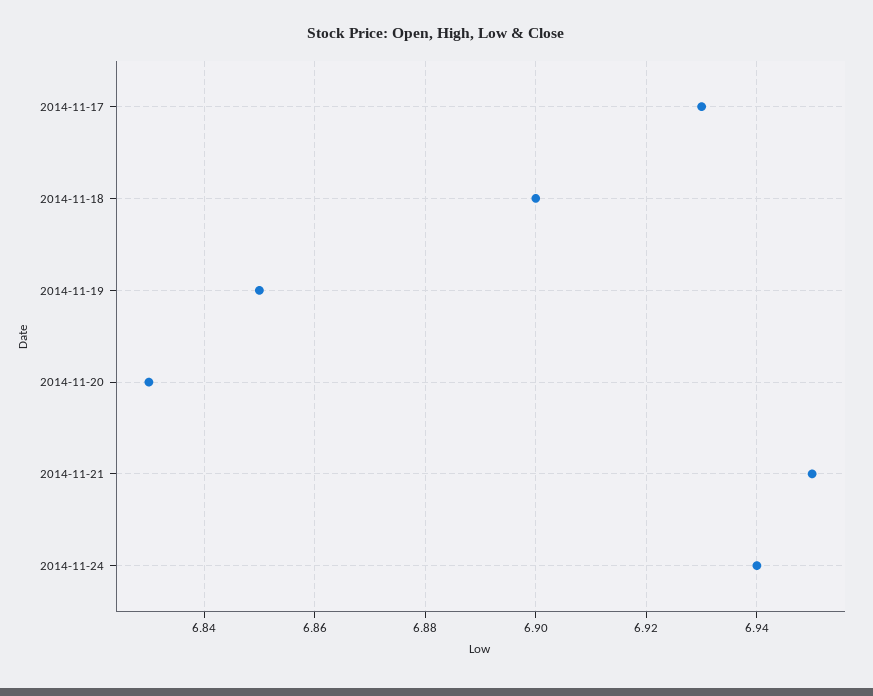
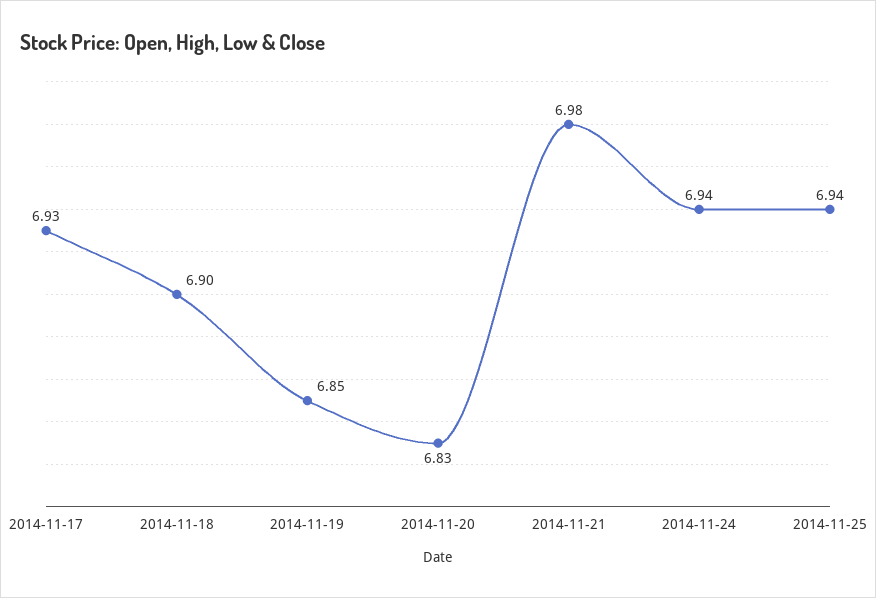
2014-11-21: 6.95 -> 6.98
2014-11-25: none -> 6.94

